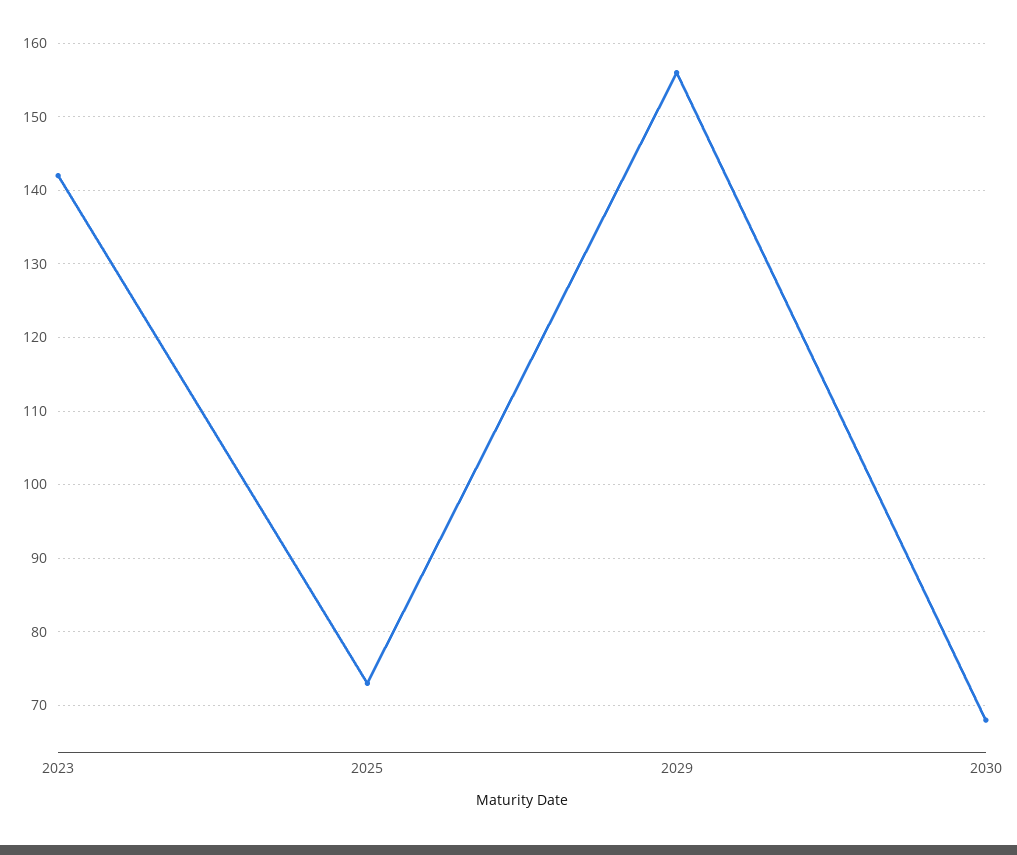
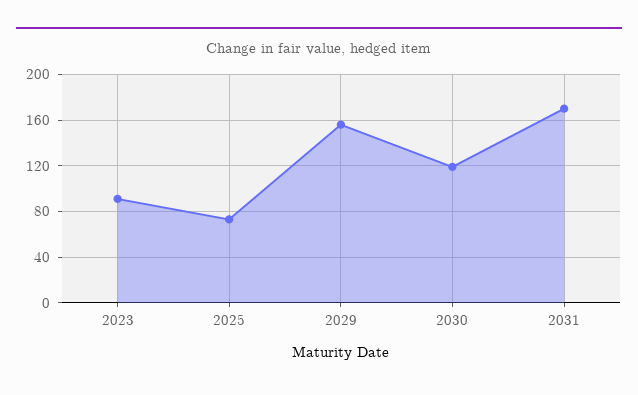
2023: 142 -> 90
2030: 68 -> 120
2031: none -> 170

